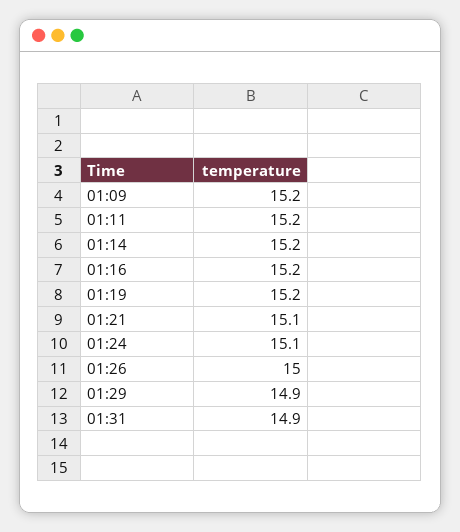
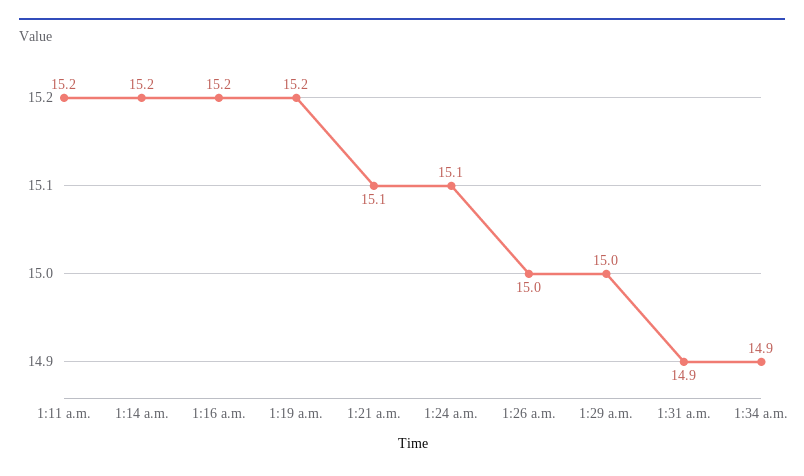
01:09: 15.2 -> none
01:29: 14.9 -> 15
1:34 a.m.: none -> 14.9

